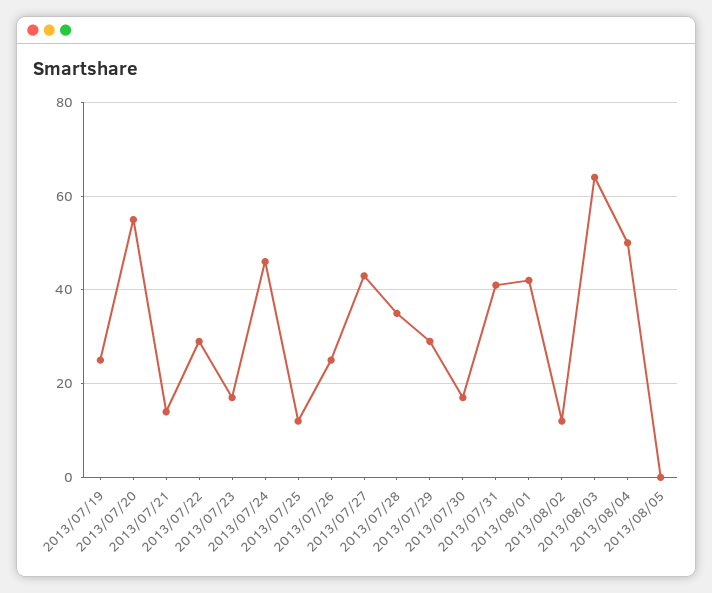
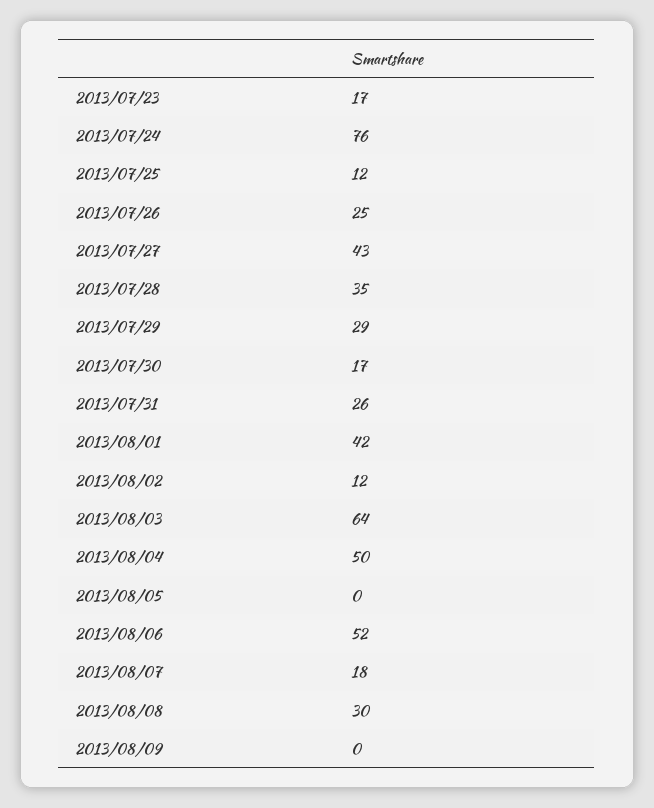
2013/07/19: 25 -> none
2013/07/20: 55 -> none
2013/07/21: 15 -> none
2013/07/22: 30 -> none
2013/07/24: 45 -> 76
2013/07/31: 40 -> 26
2013/08/06: none -> 52
2013/08/07: none -> 18
2013/08/08: none -> 30
2013/08/09: none -> 0

